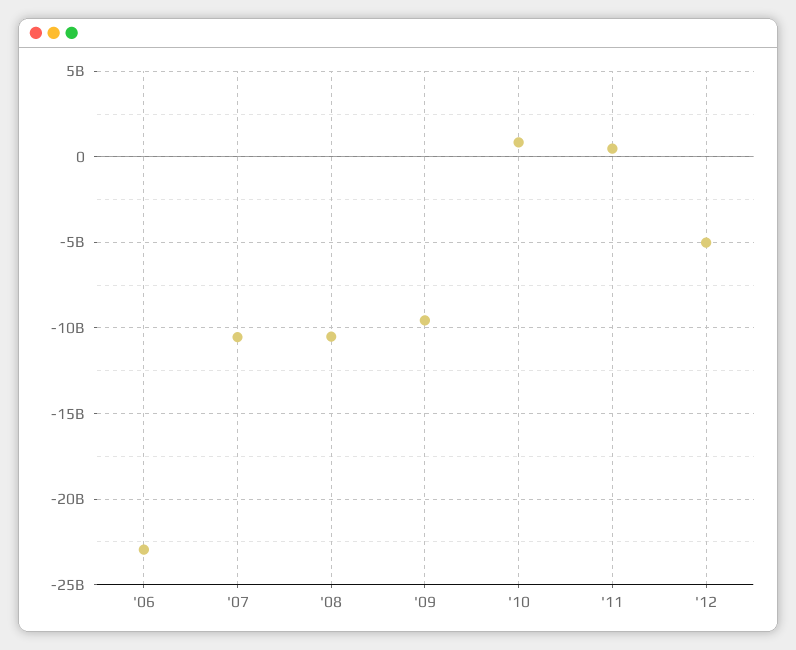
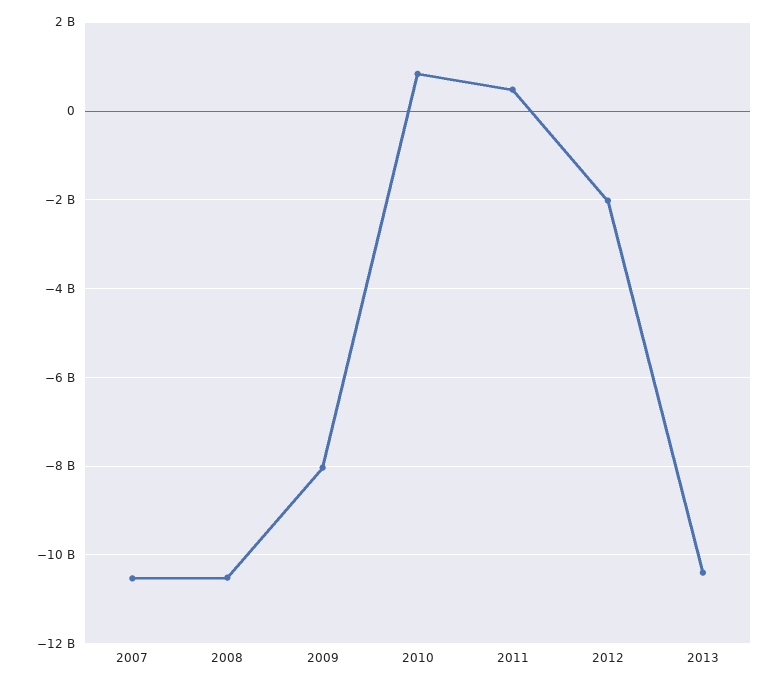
'06: -23000000000 -> none
'09: -9500000000 -> -8000000000
'12: -5000000000 -> -2000000000
2013: none -> -10400000000

